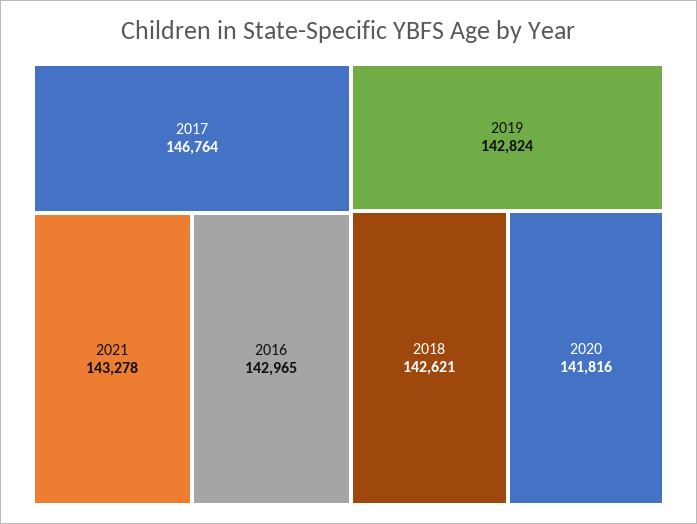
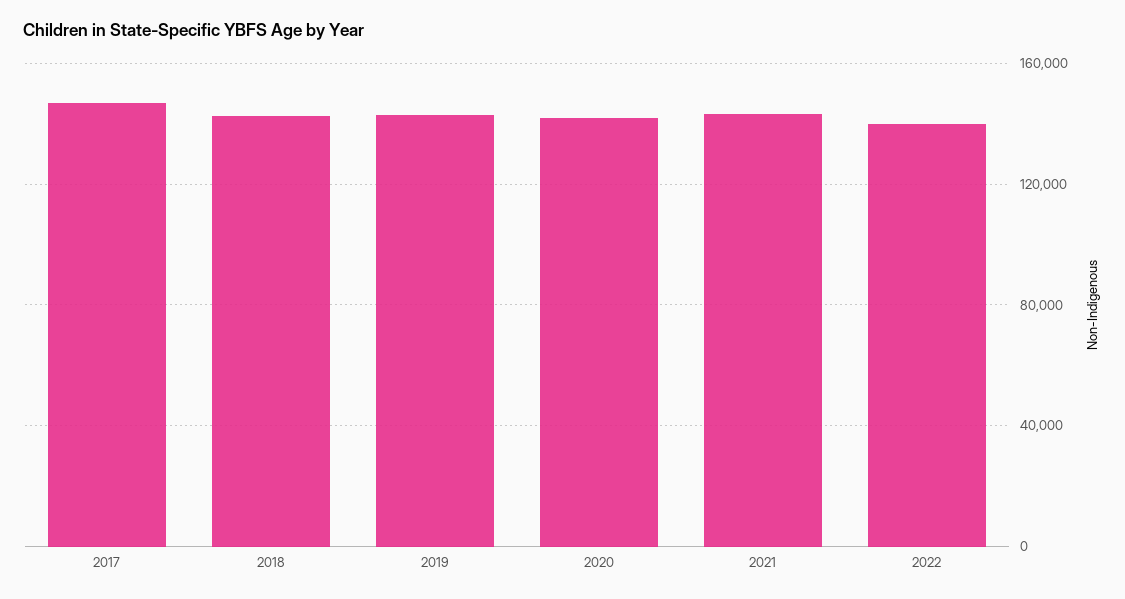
2016: 142965 -> none
2022: none -> 140000

